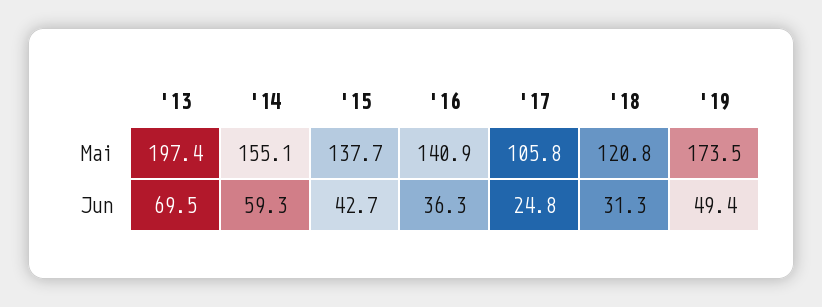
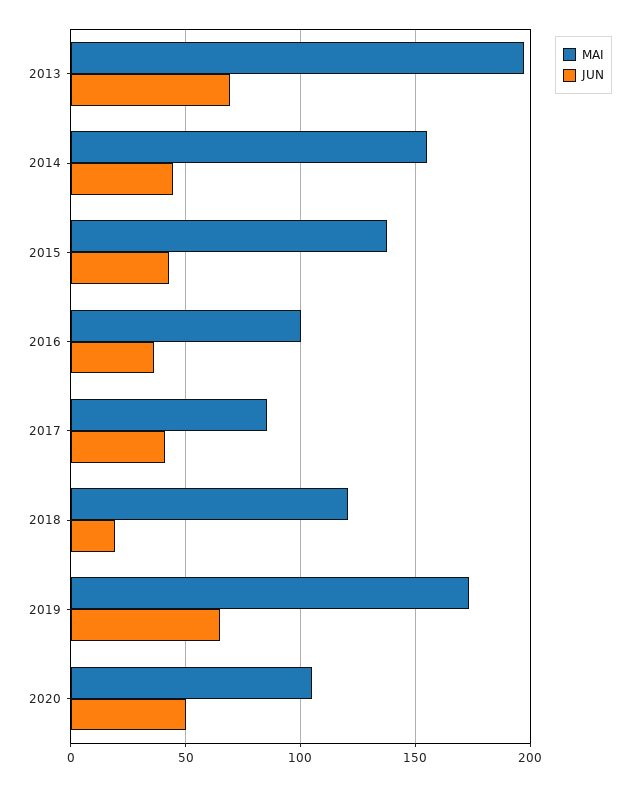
Mai, '16: 140.9 -> 100
Mai, '17: 105.8 -> 85
Jun, '14: 59.3 -> 45
Jun, '17: 24.8 -> 40
Jun, '18: 31.3 -> 20
Jun, '19: 49.4 -> 65
Mai, 2020: none -> 105
Jun, 2020: none -> 50

